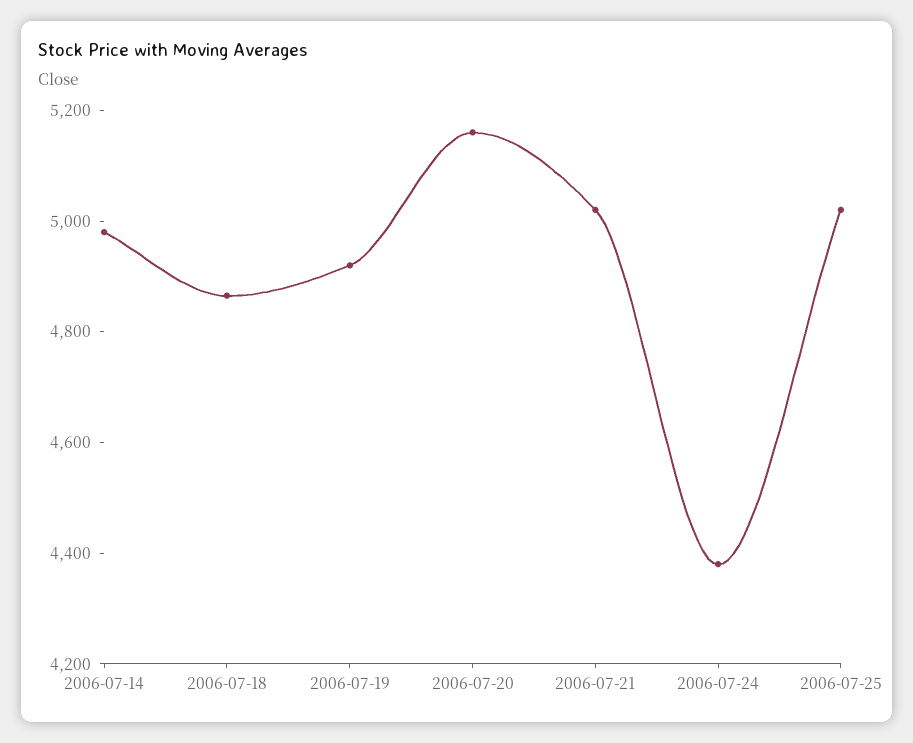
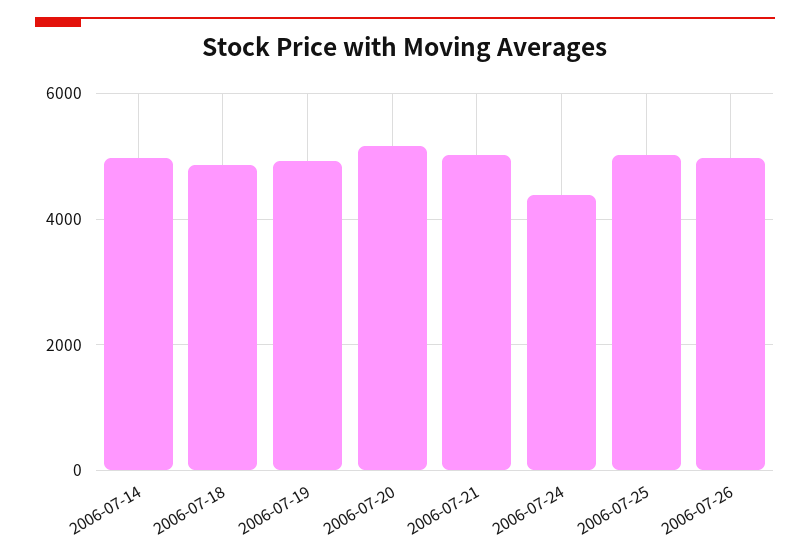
2006-07-26: none -> 5000

